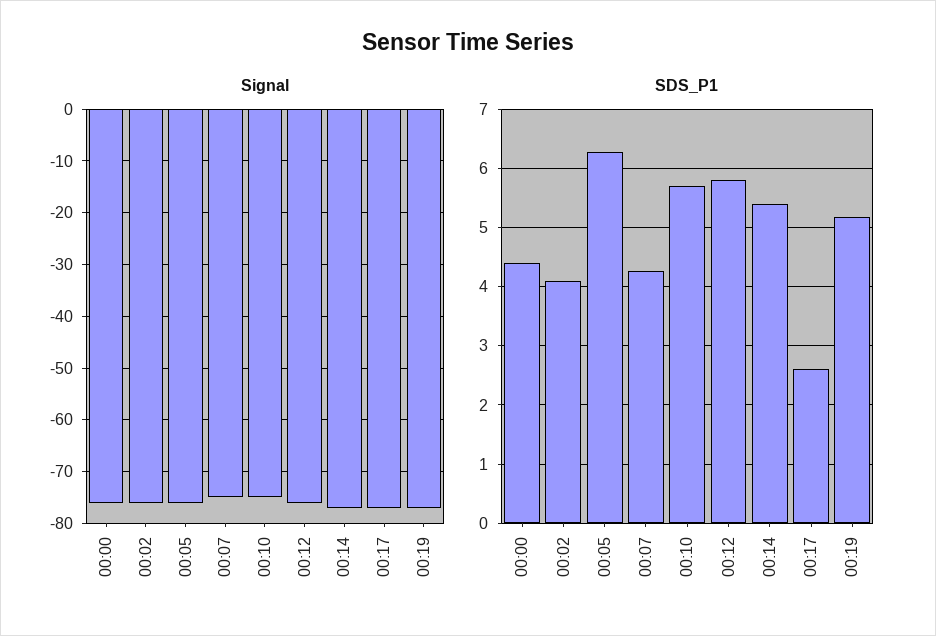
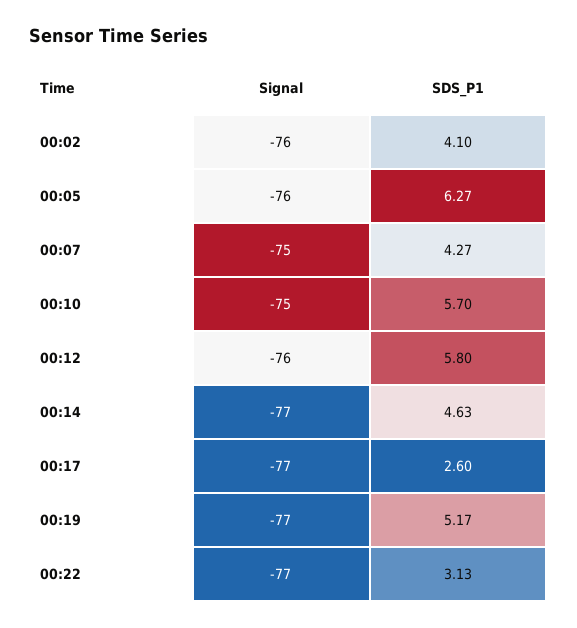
Signal, 00:00: -75 -> none
SDS_P1, 00:00: 4.4 -> none
SDS_P1, 00:14: 5.4 -> 4.63
Signal, 00:22: none -> -77
SDS_P1, 00:22: none -> 3.13

